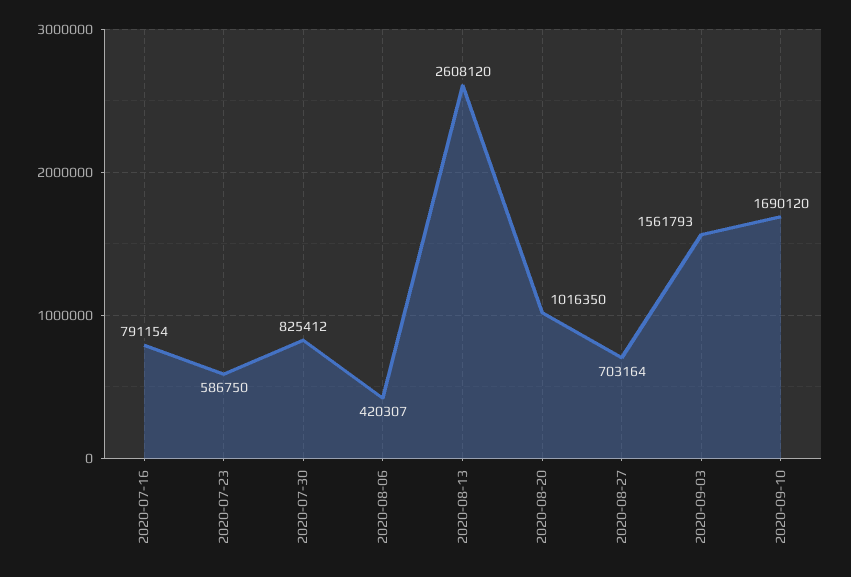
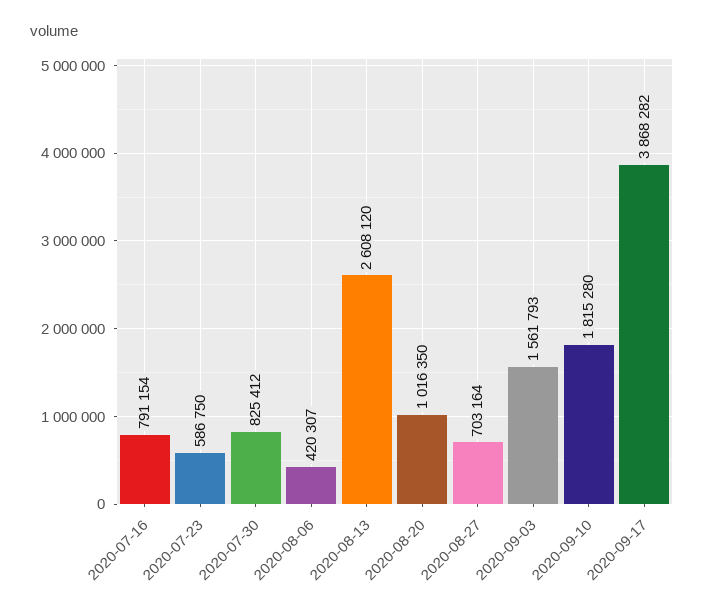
2020-09-10: 1690120 -> 1815280
2020-09-17: none -> 3868282

